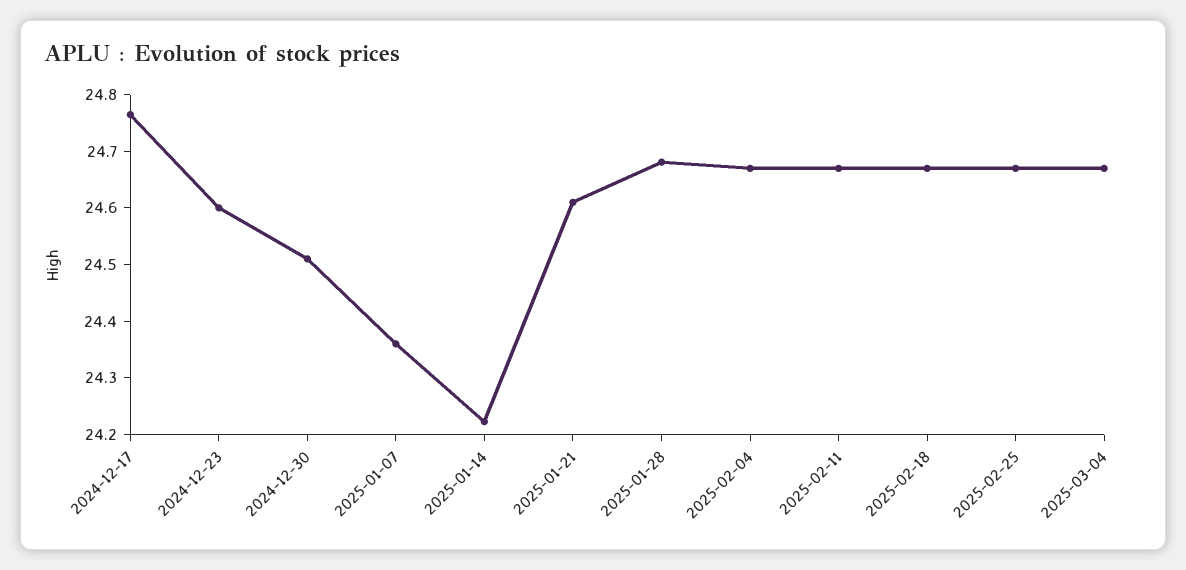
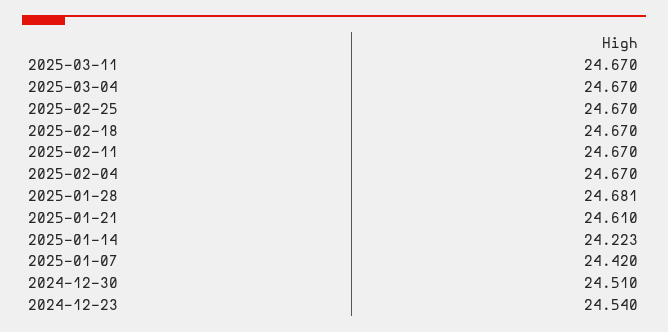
2024-12-17: 24.76 -> none
2024-12-23: 24.6 -> 24.54
2025-01-07: 24.36 -> 24.42
2025-03-11: none -> 24.67

